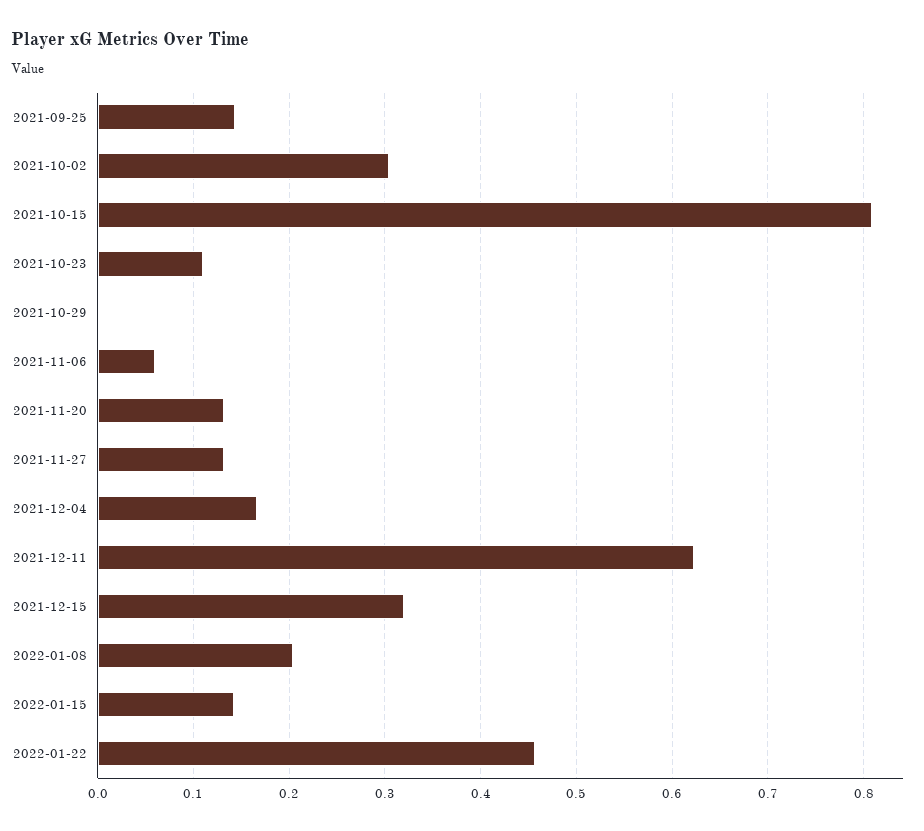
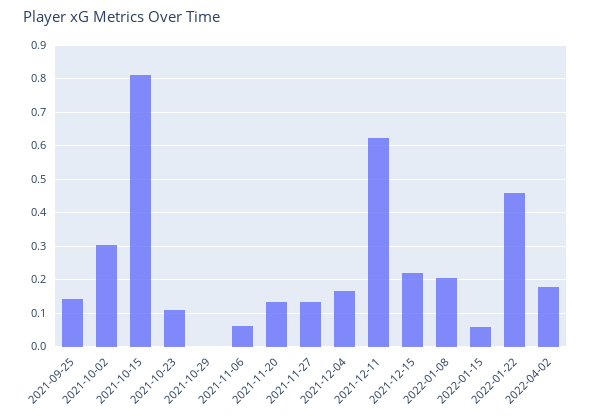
2021-12-15: 0.32 -> 0.22
2022-01-15: 0.14 -> 0.06
2022-04-02: none -> 0.18

